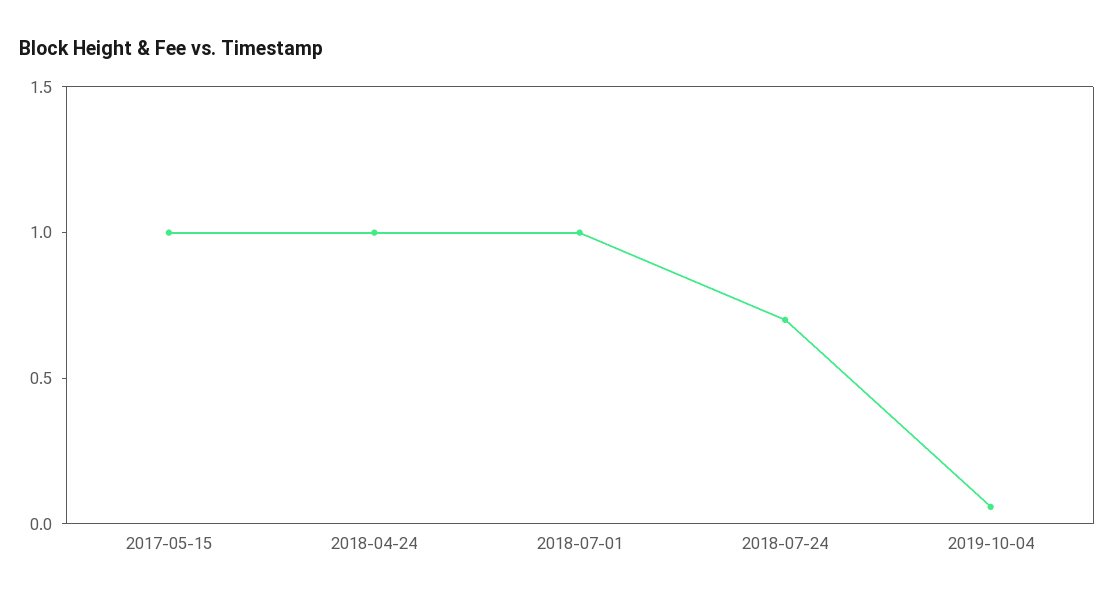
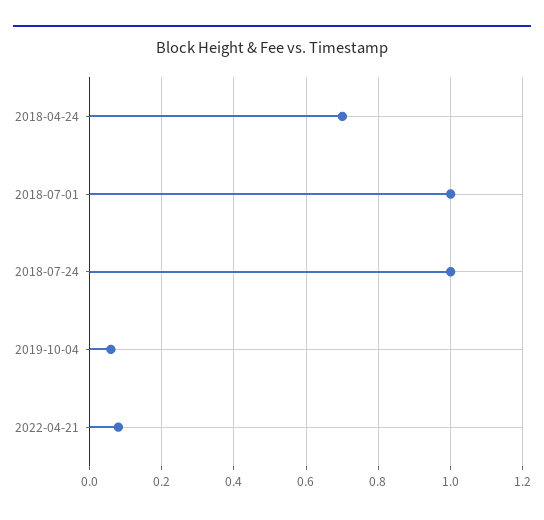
2017-05-15: 1 -> none
2018-04-24: 1 -> 0.7
2018-07-24: 0.7 -> 1
2022-04-21: none -> 0.08

